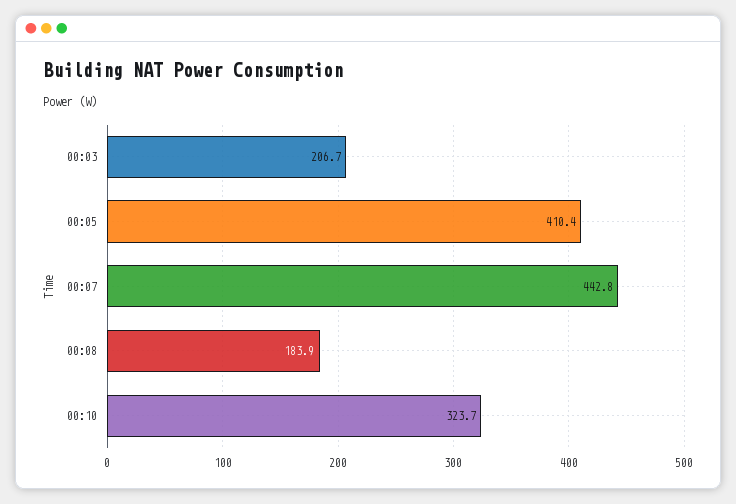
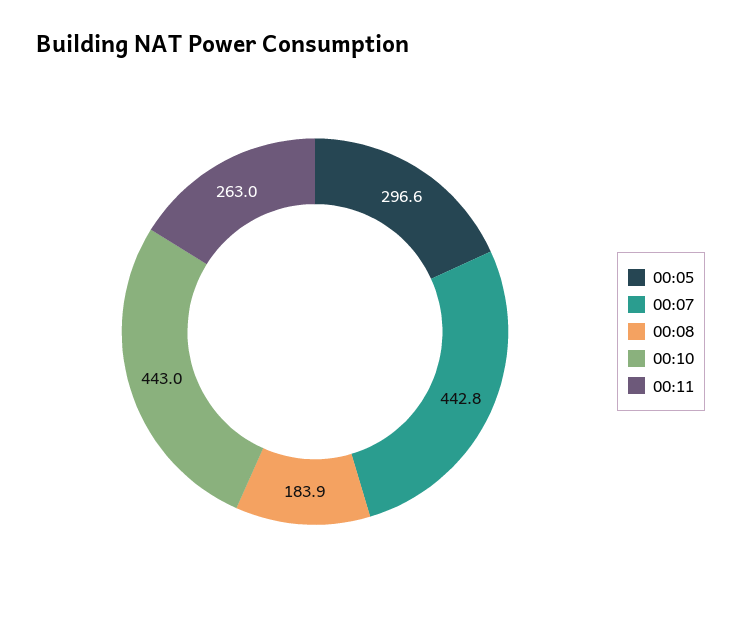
00:03: 206.7 -> none
00:05: 410.4 -> 296.6
00:10: 323.7 -> 443
00:11: none -> 263

